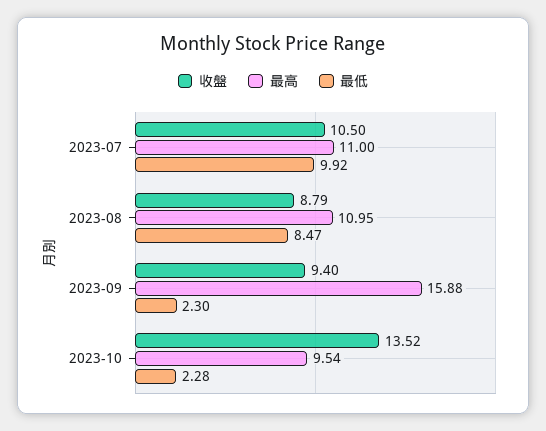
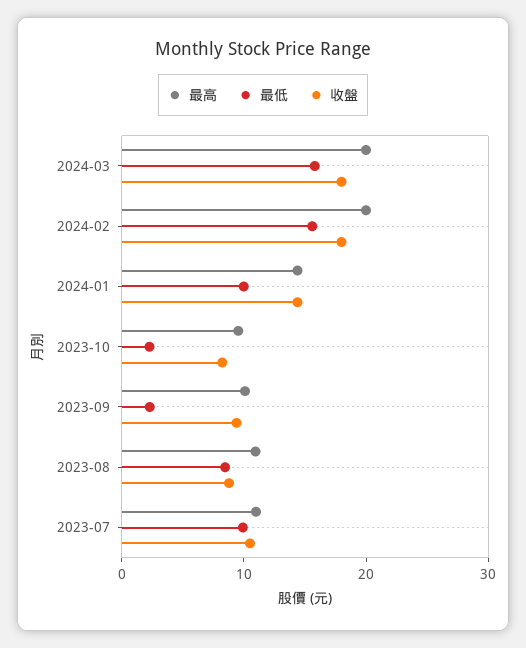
最高, 2023-09: 15.88 -> 10
收盤, 2023-10: 13.52 -> 8
最高, 2024-03: none -> 20
最低, 2024-03: none -> 16
收盤, 2024-03: none -> 18
最高, 2024-02: none -> 20
最低, 2024-02: none -> 16
收盤, 2024-02: none -> 18
最高, 2024-01: none -> 14
最低, 2024-01: none -> 10
收盤, 2024-01: none -> 14

